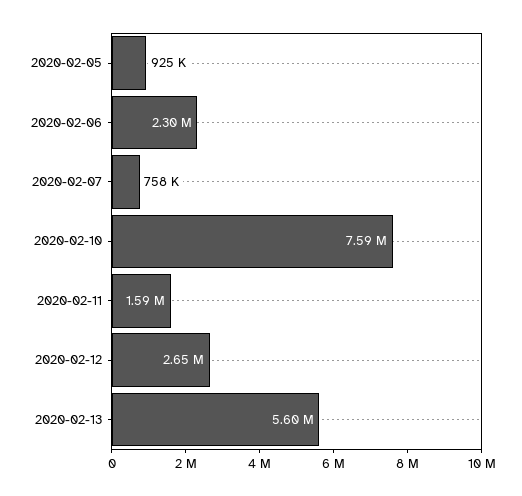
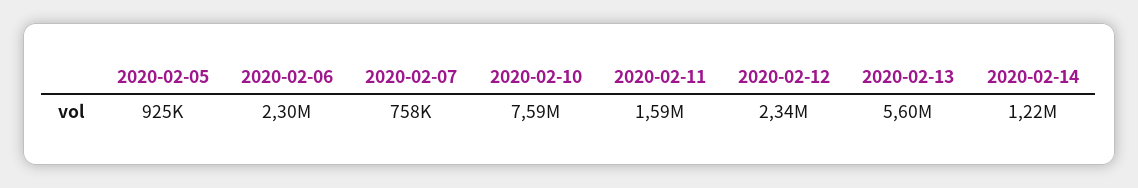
2020-02-12: 2650000 -> 2340000
2020-02-14: none -> 1220000

